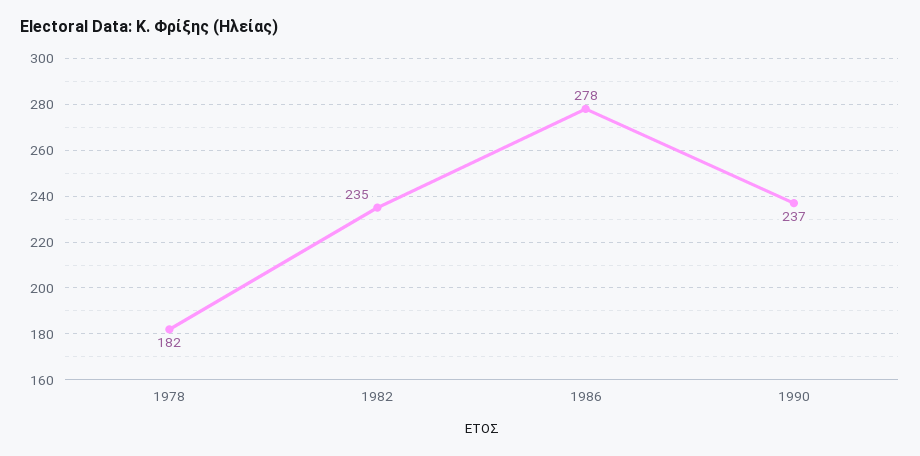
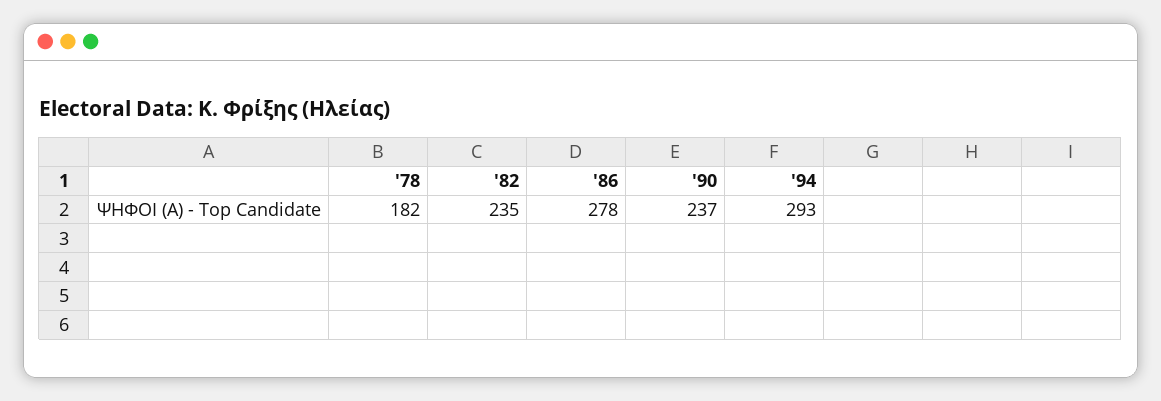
'94: none -> 293

